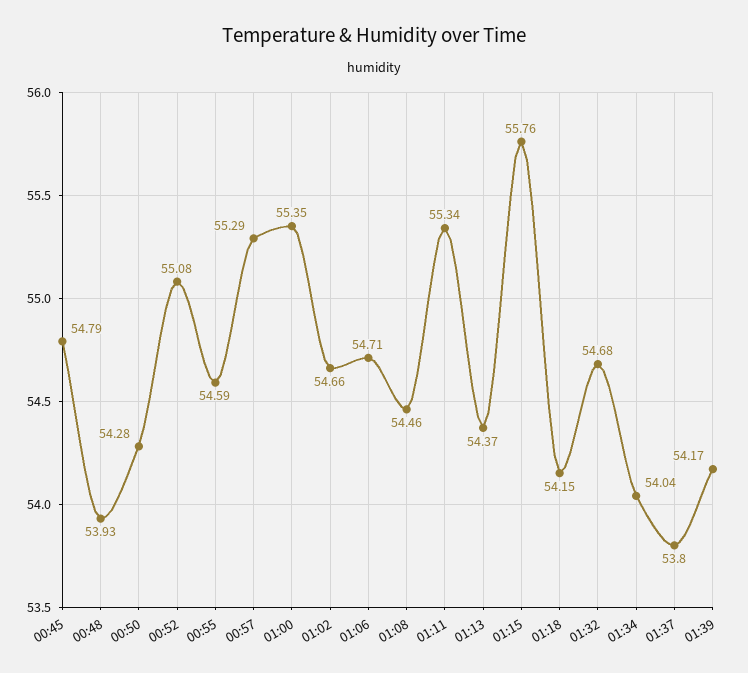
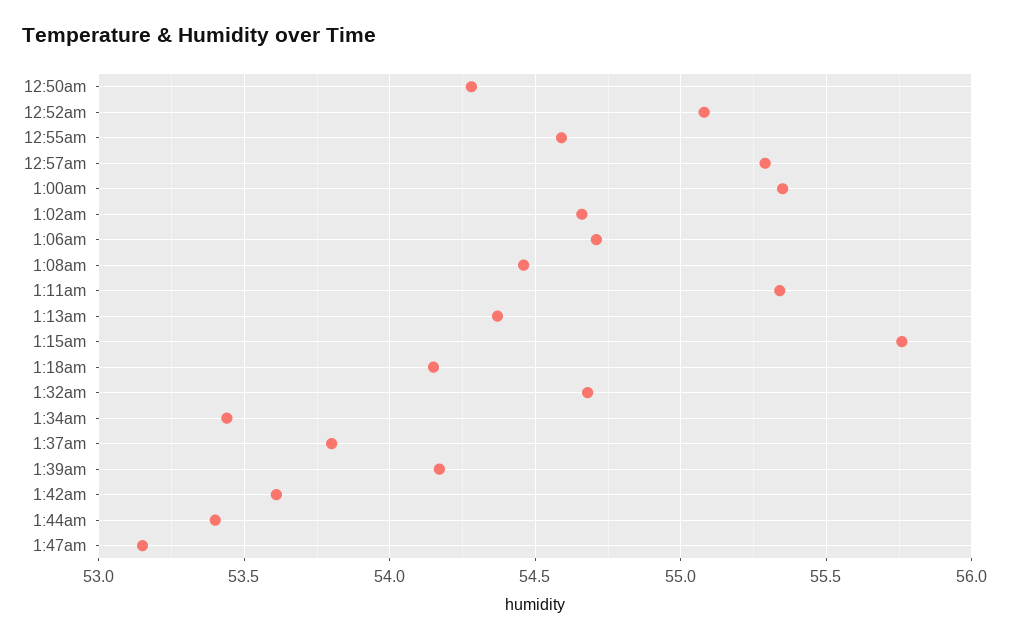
00:45: 54.79 -> none
00:48: 53.93 -> none
01:34: 54.04 -> 53.45
1:42am: none -> 53.6
1:44am: none -> 53.4
1:47am: none -> 53.15

